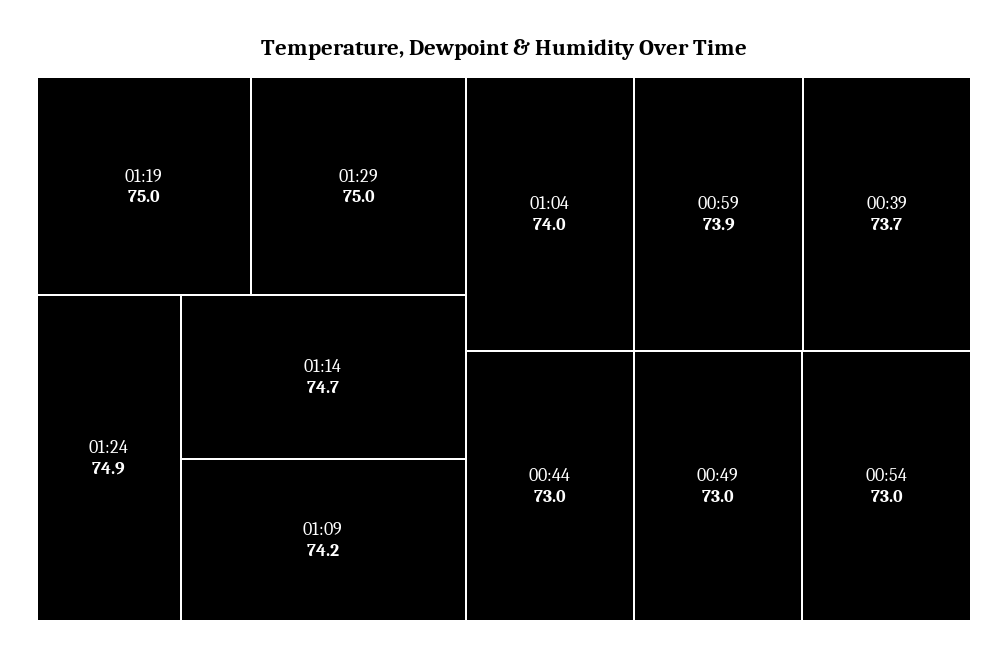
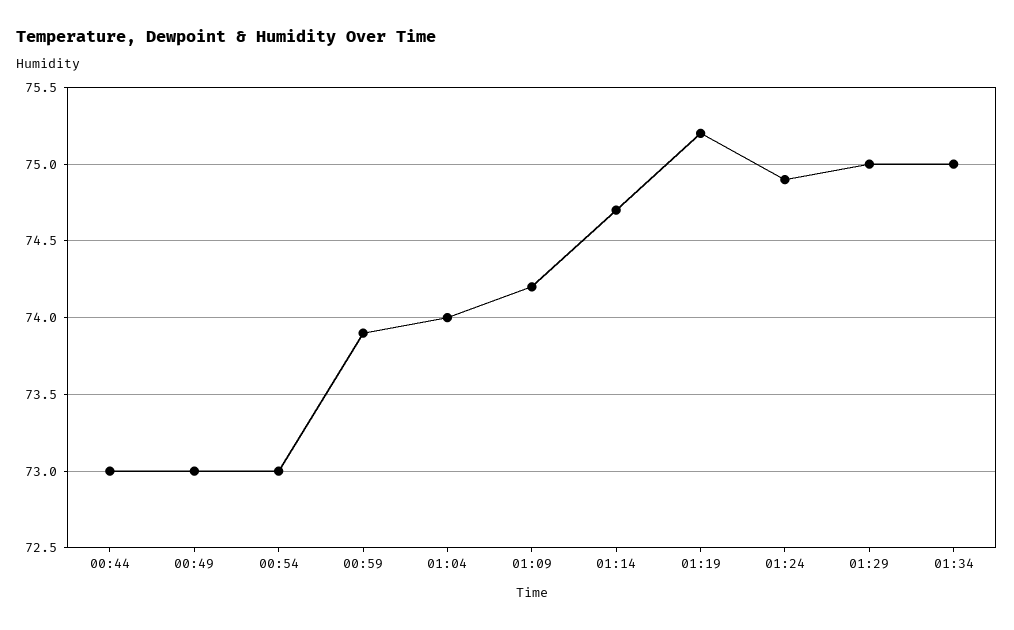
01:19: 75 -> 75.2
00:39: 73.7 -> none
01:34: none -> 75

